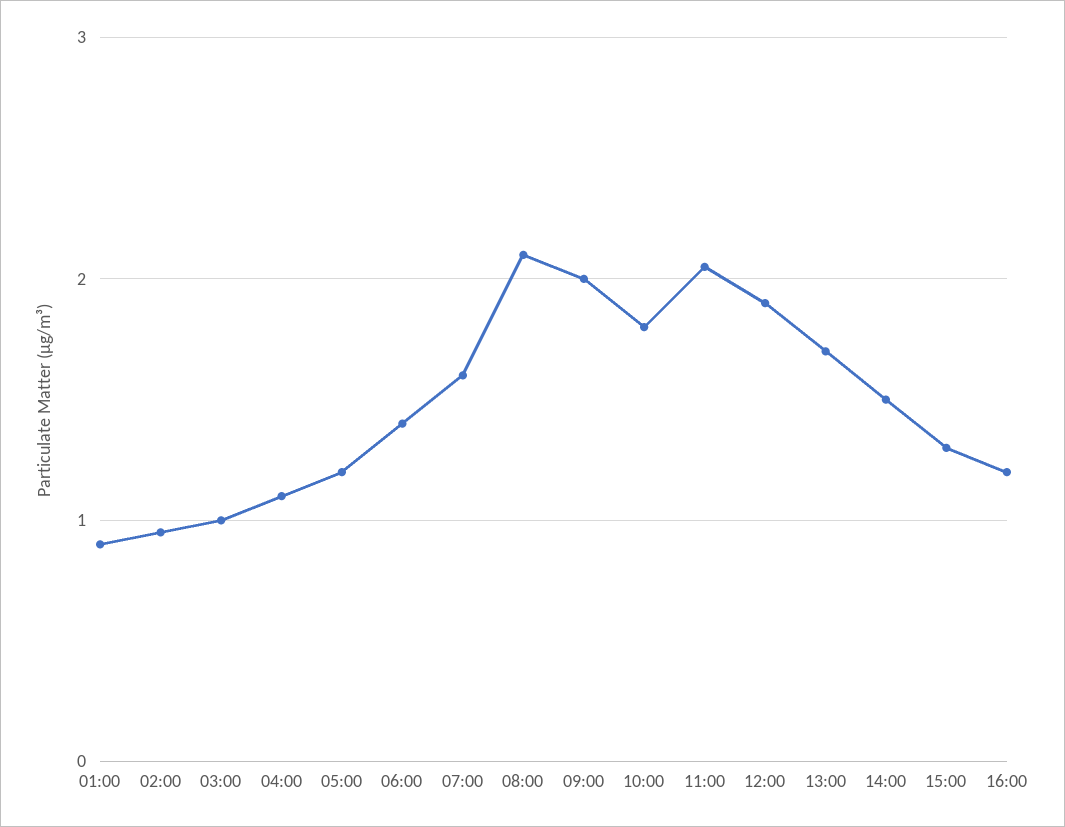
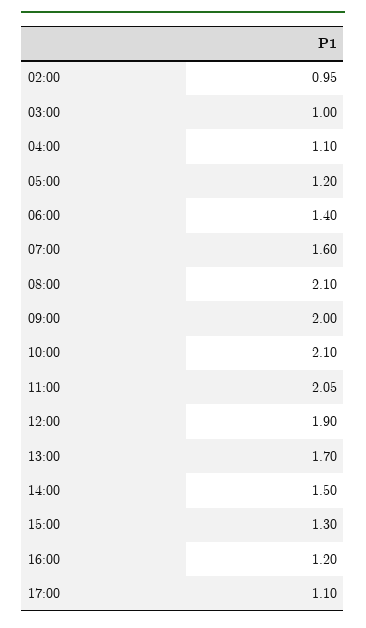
01:00: 0.9 -> none
10:00: 1.8 -> 2.1
17:00: none -> 1.1

